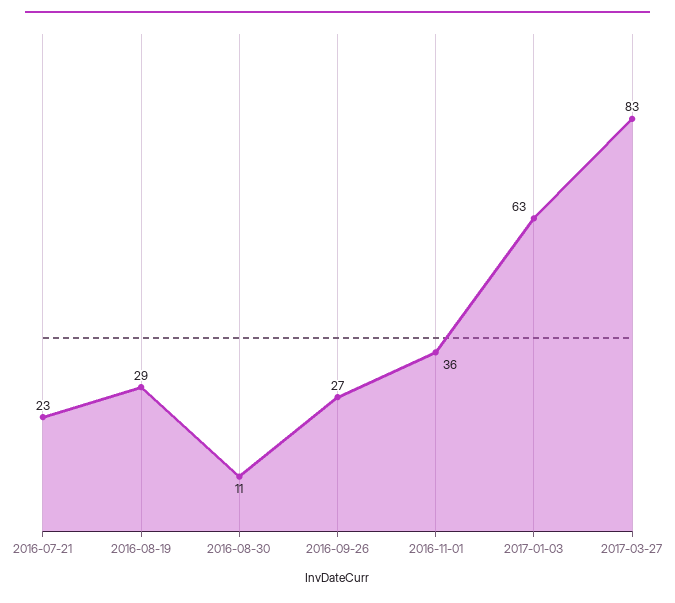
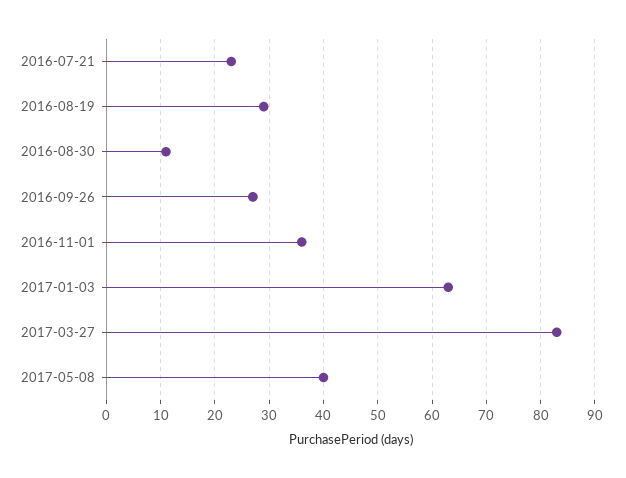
2017-05-08: none -> 40

